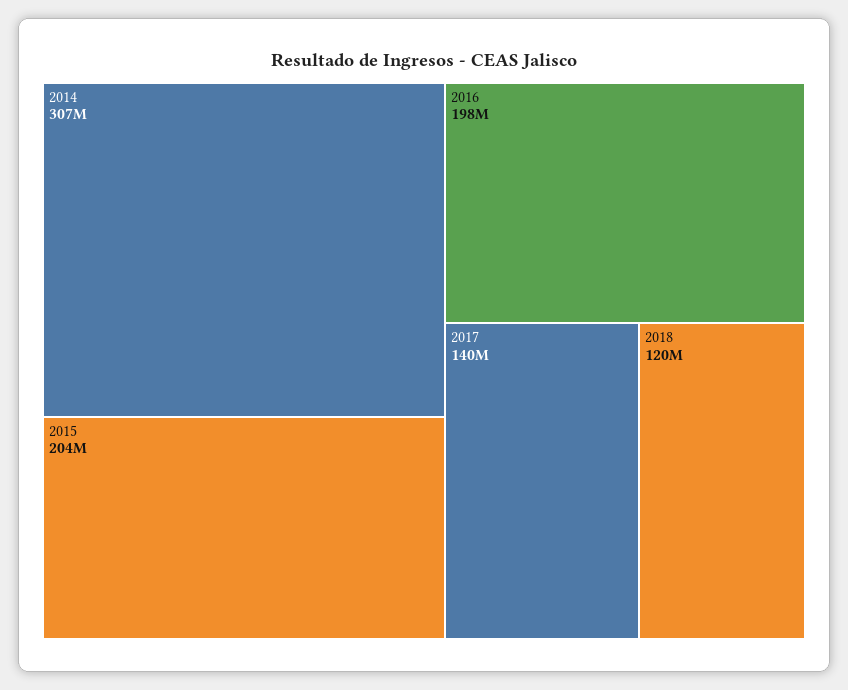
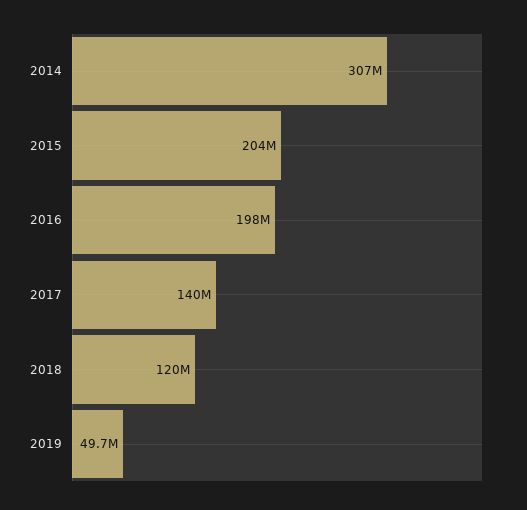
2019: none -> 49700000

